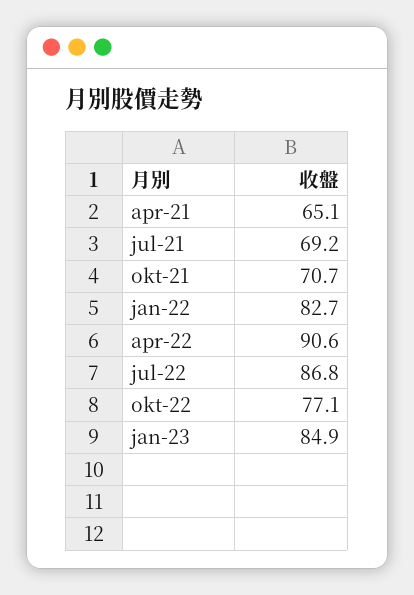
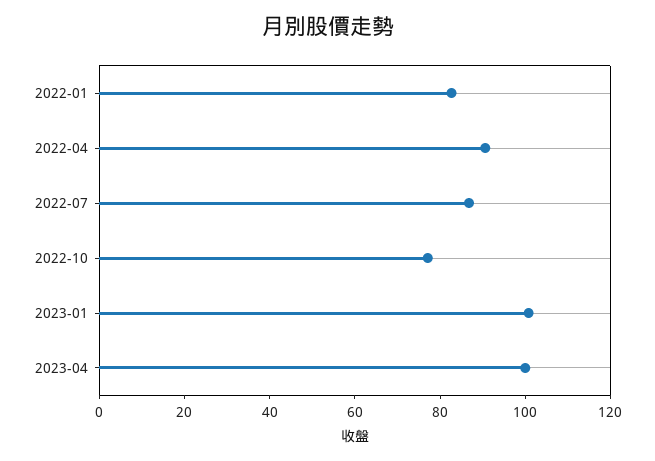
apr-21: 65.1 -> none
jul-21: 69.2 -> none
okt-21: 70.7 -> none
jan-23: 84.9 -> 100
2023-04: none -> 100

